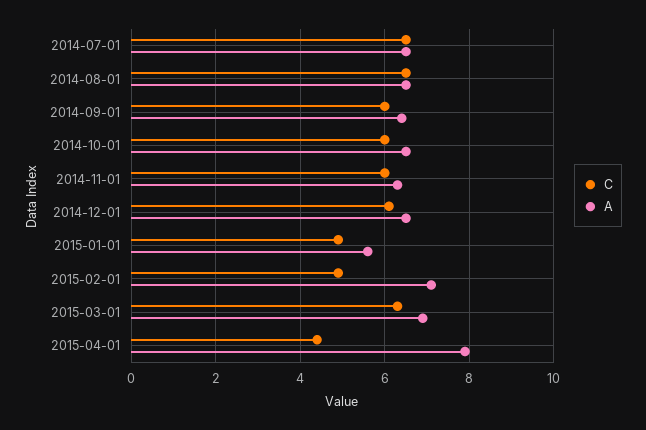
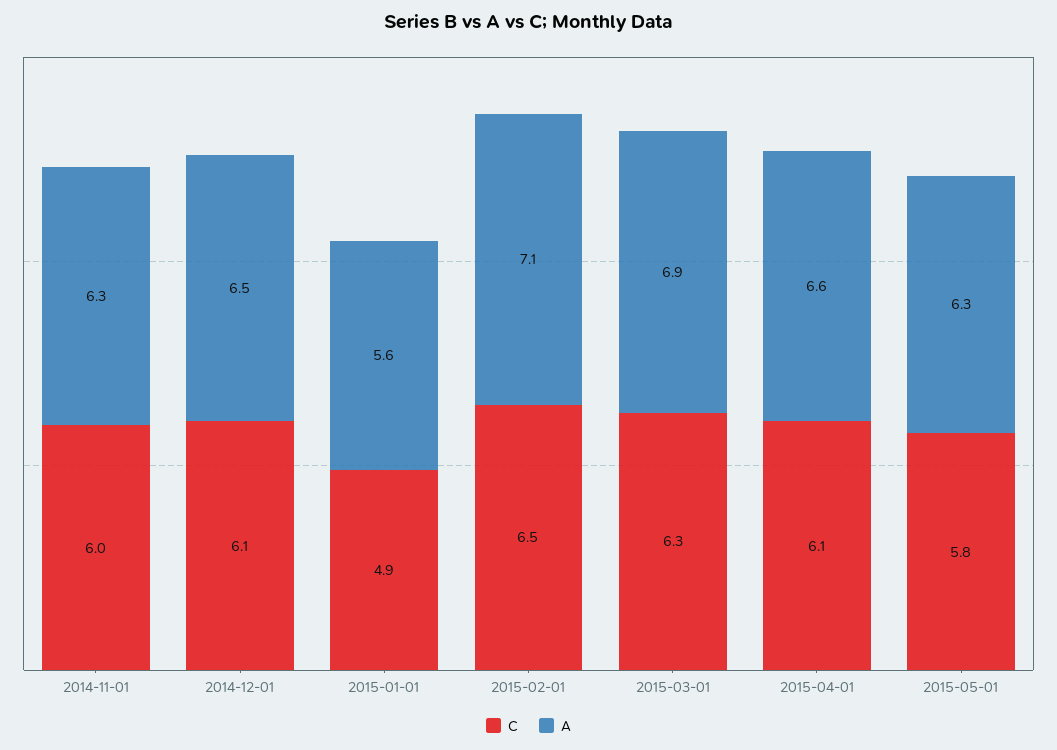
C, 2014-07-01: 6.5 -> none
A, 2014-07-01: 6.5 -> none
C, 2014-08-01: 6.5 -> none
A, 2014-08-01: 6.5 -> none
C, 2014-09-01: 6 -> none
A, 2014-09-01: 6.5 -> none
C, 2014-10-01: 6 -> none
A, 2014-10-01: 6.5 -> none
C, 2015-02-01: 5 -> 6.5
C, 2015-04-01: 4.5 -> 6.1
A, 2015-04-01: 8 -> 6.6
C, 2015-05-01: none -> 5.8
A, 2015-05-01: none -> 6.3

